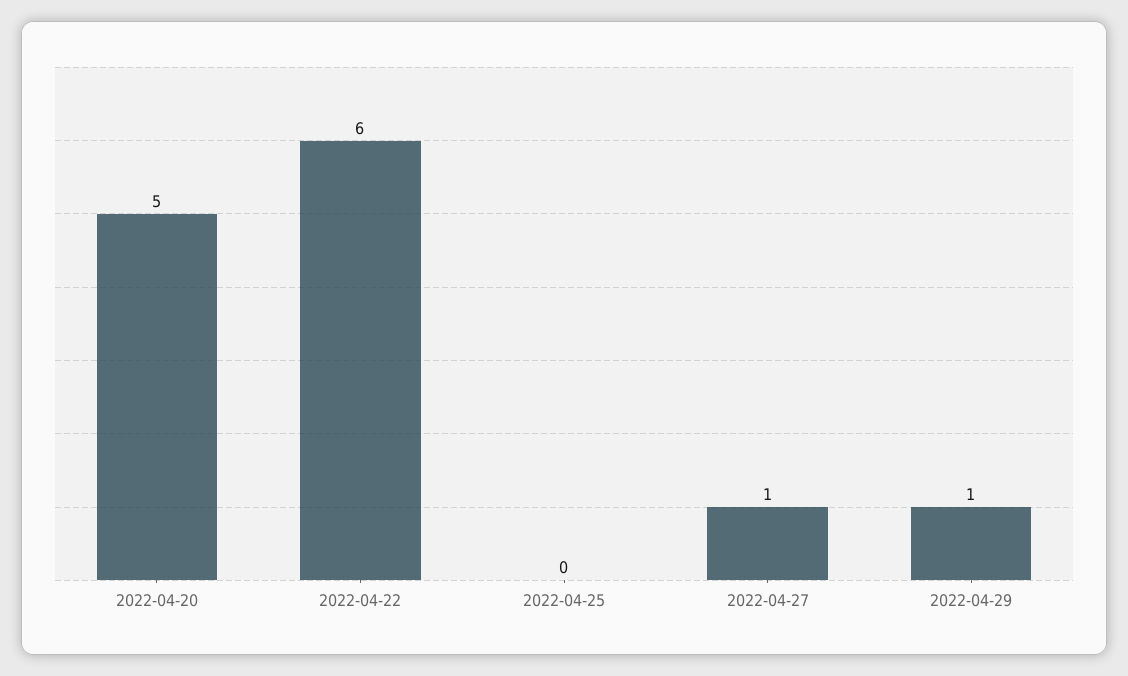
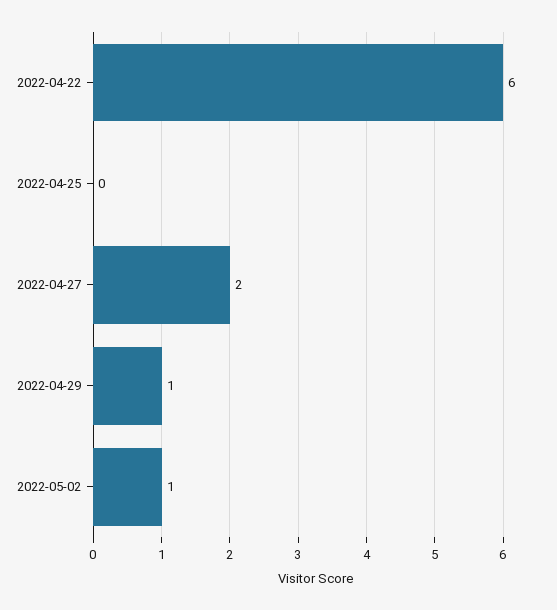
2022-04-20: 5 -> none
2022-04-27: 1 -> 2
2022-05-02: none -> 1

